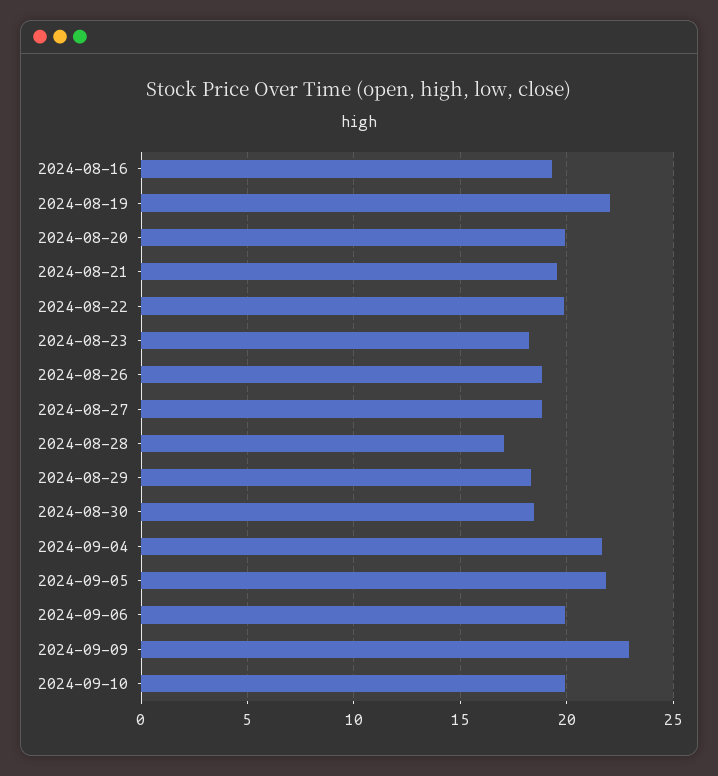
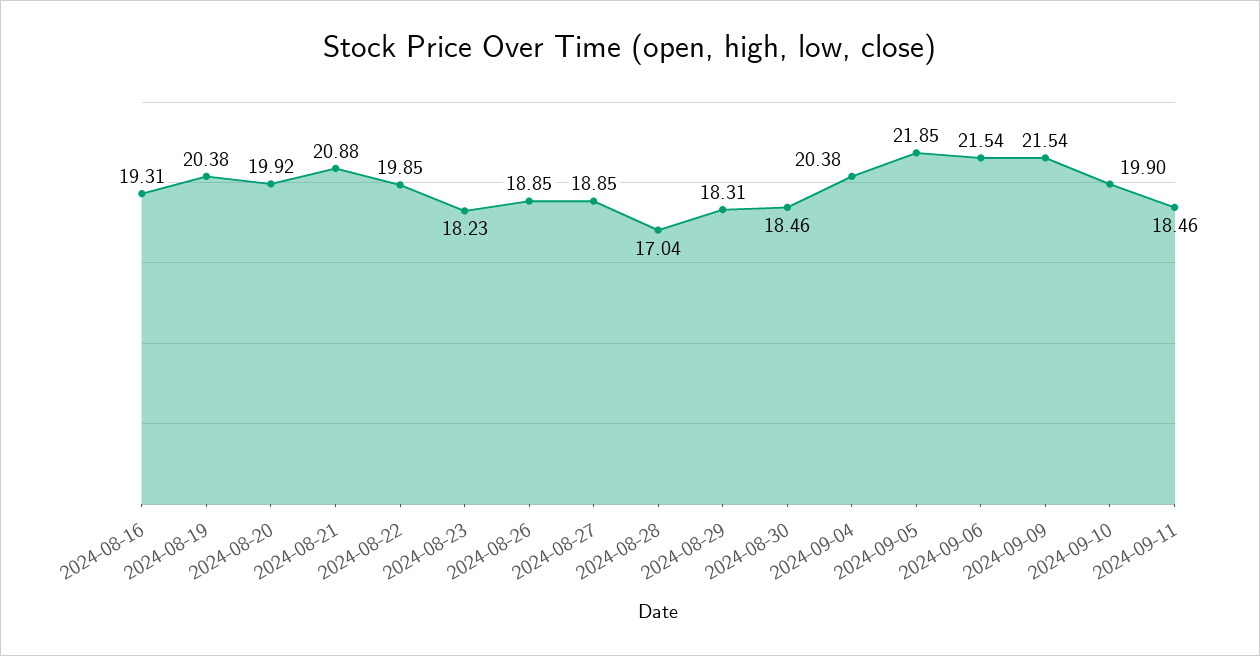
2024-08-19: 22 -> 20.38
2024-08-21: 19.5 -> 20.88
2024-09-04: 21.5 -> 20.38
2024-09-06: 20 -> 21.54
2024-09-09: 23 -> 21.54
2024-09-11: none -> 18.46

